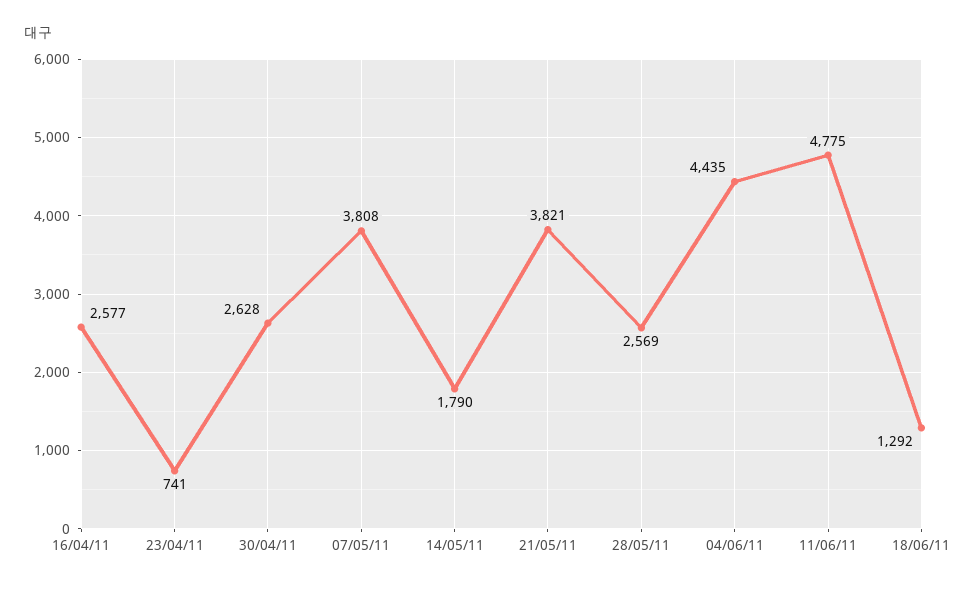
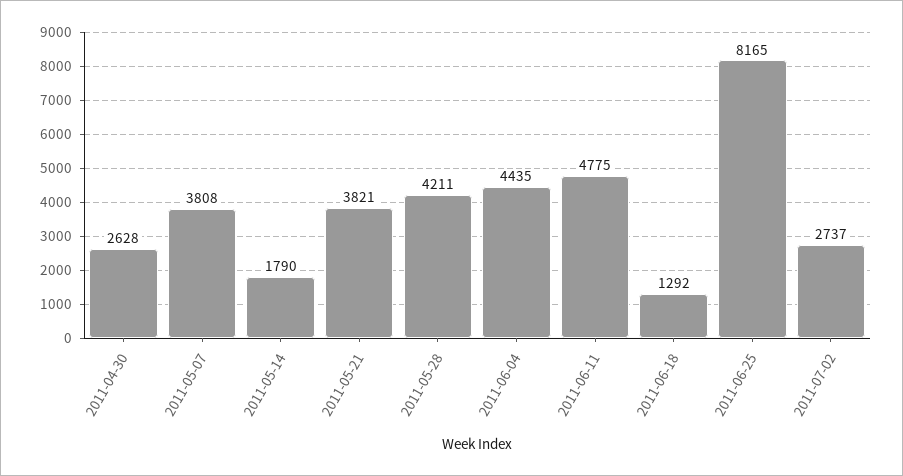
16/04/11: 2577 -> none
23/04/11: 741 -> none
28/05/11: 2569 -> 4211
2011-06-25: none -> 8165
2011-07-02: none -> 2737

